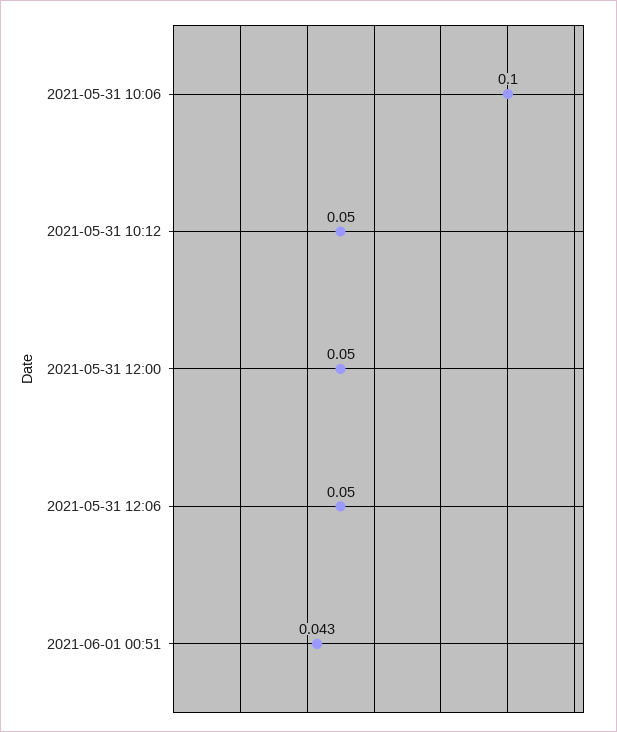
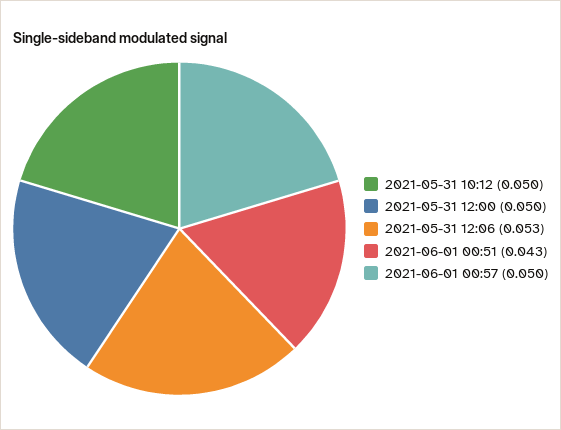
2021-05-31 10:06: 0.1 -> none
2021-05-31 12:06: 0.05 -> 0.053
2021-06-01 00:57: none -> 0.05

